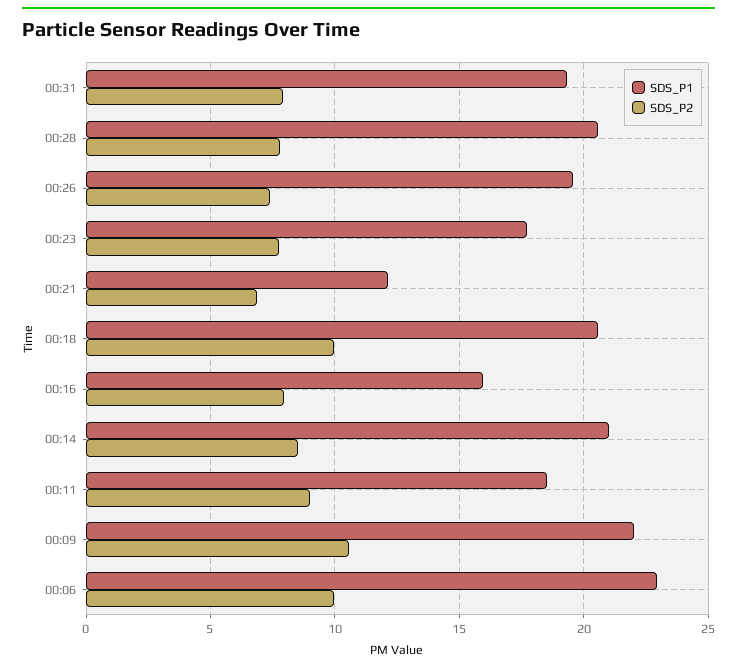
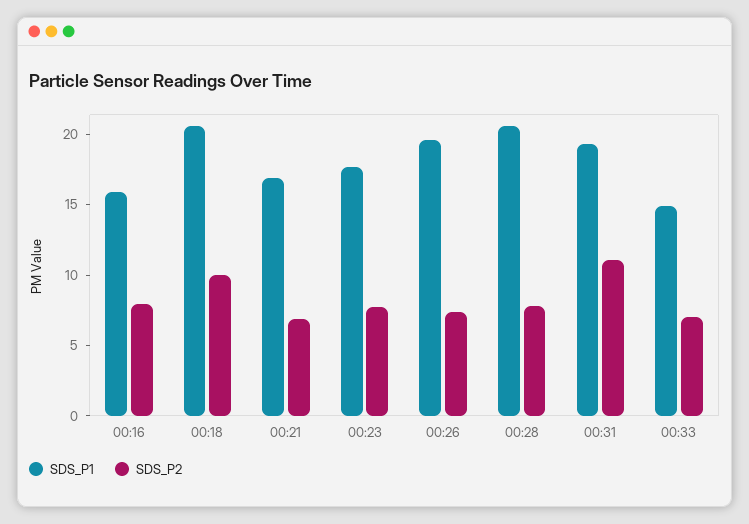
SDS_P2, 00:31: 8 -> 11
SDS_P1, 00:21: 12 -> 17
SDS_P1, 00:14: 21 -> none
SDS_P2, 00:14: 8.5 -> none
SDS_P1, 00:11: 18.5 -> none
SDS_P2, 00:11: 9 -> none
SDS_P1, 00:09: 22 -> none
SDS_P2, 00:09: 10.5 -> none
SDS_P1, 00:06: 23 -> none
SDS_P2, 00:06: 10 -> none
SDS_P1, 00:33: none -> 15
SDS_P2, 00:33: none -> 7

